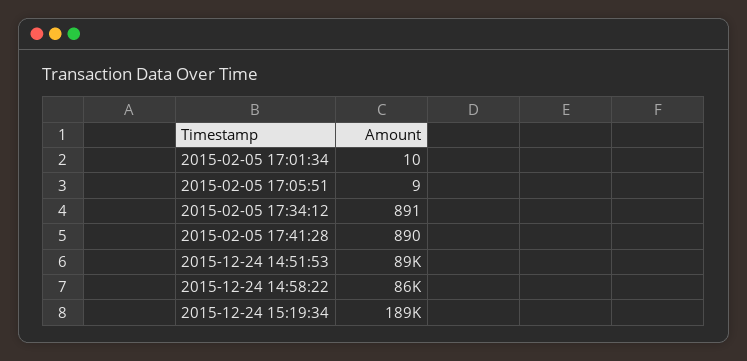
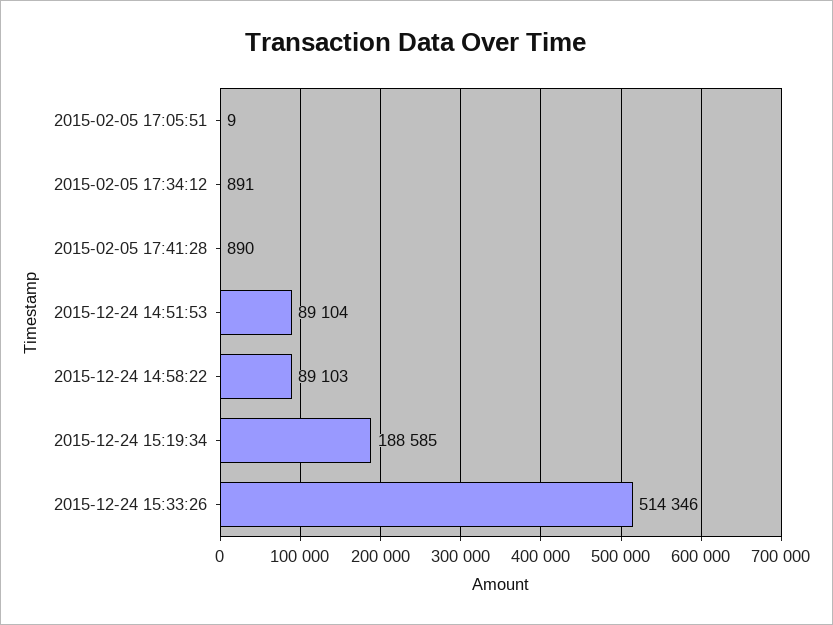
2015-02-05 17:01:34: 10 -> none
2015-12-24 14:58:22: 86000 -> 89103
2015-12-24 15:33:26: none -> 514346

